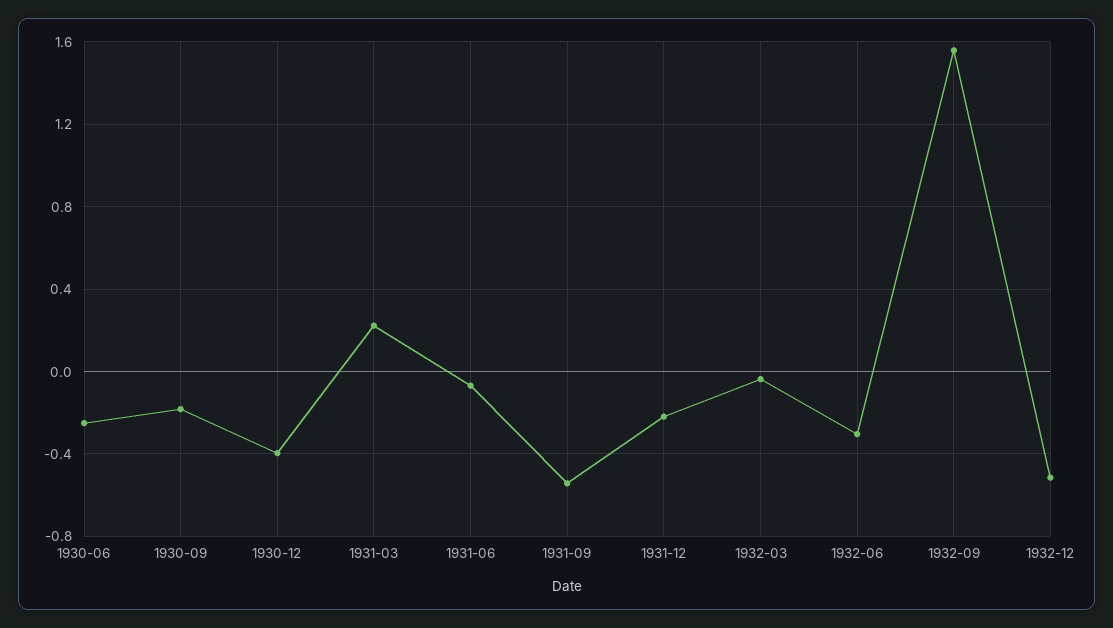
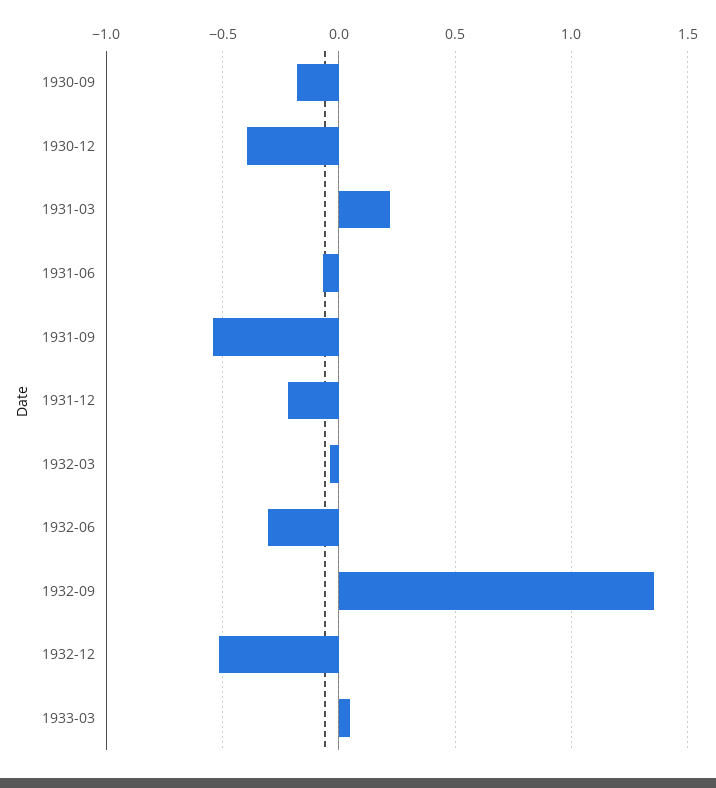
1930-06: -0.25 -> none
1932-09: 1.55 -> 1.35
1933-03: none -> 0.05

